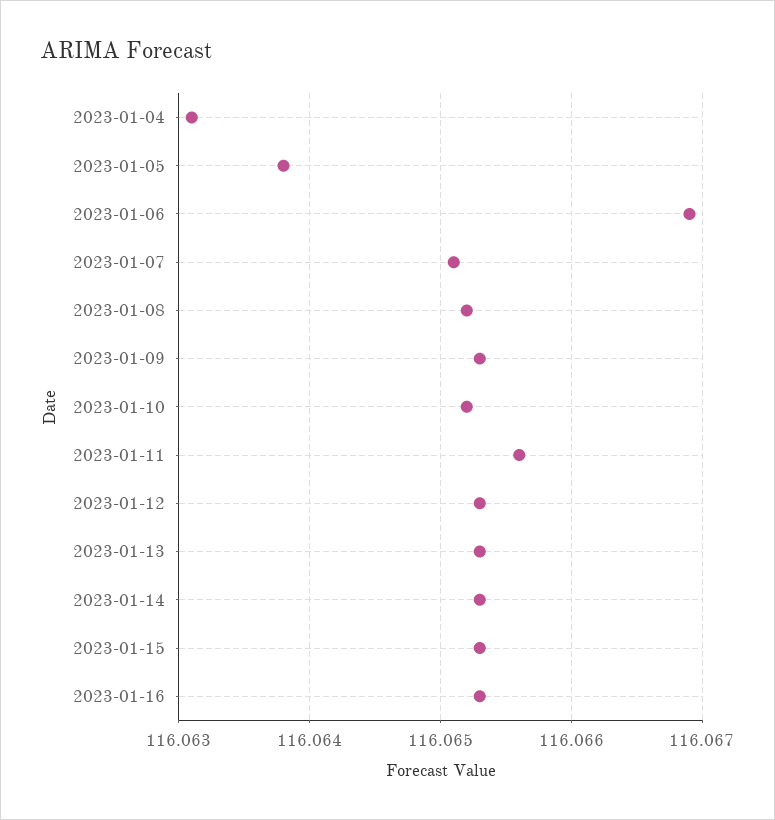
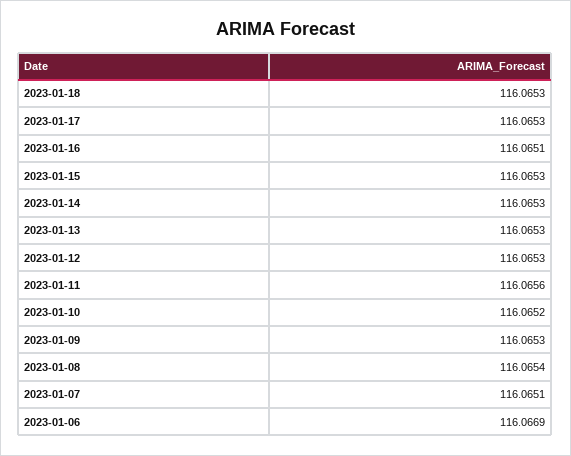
2023-01-04: 116.0631 -> none
2023-01-05: 116.0638 -> none
2023-01-08: 116.0652 -> 116.0654
2023-01-16: 116.0653 -> 116.0651
2023-01-18: none -> 116.0653
2023-01-17: none -> 116.0653

